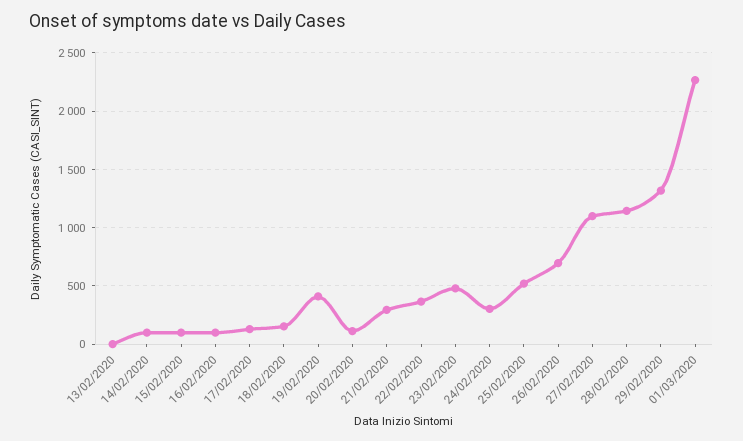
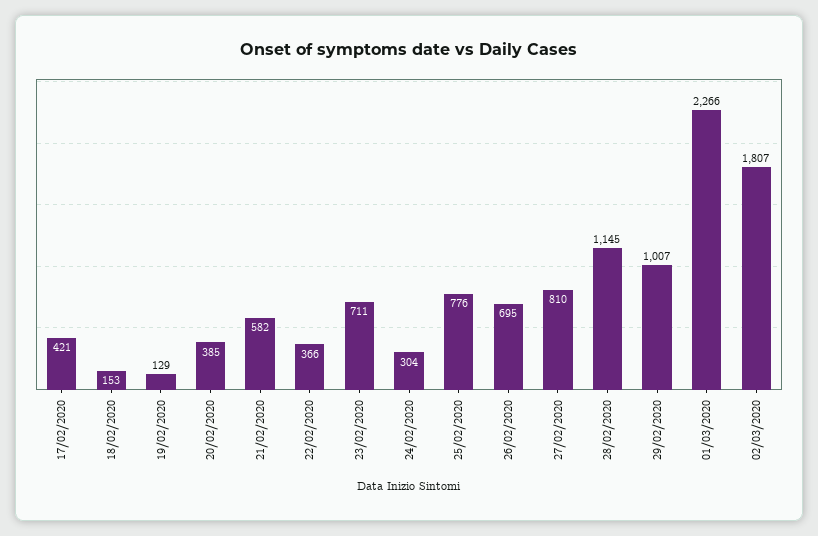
13/02/2020: 0 -> none
14/02/2020: 100 -> none
15/02/2020: 100 -> none
16/02/2020: 100 -> none
17/02/2020: 100 -> 421
19/02/2020: 400 -> 129
20/02/2020: 100 -> 385
21/02/2020: 300 -> 582
23/02/2020: 500 -> 711
25/02/2020: 500 -> 776
27/02/2020: 1100 -> 810
29/02/2020: 1300 -> 1007
02/03/2020: none -> 1807

